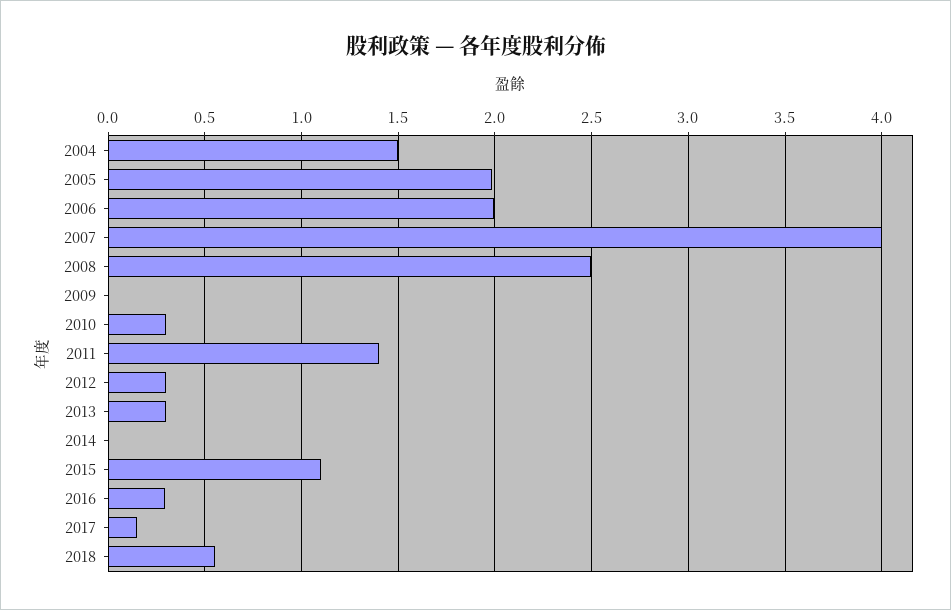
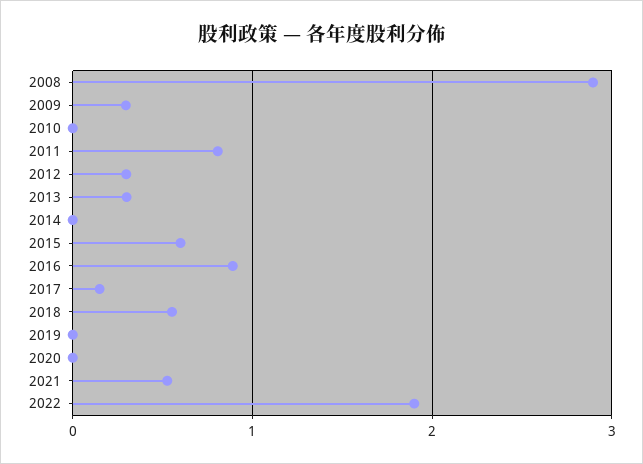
2004: 1.5 -> none
2005: 2 -> none
2006: 2 -> none
2007: 4 -> none
2008: 2.5 -> 2.9
2009: 0 -> 0.3
2010: 0.3 -> 0
2011: 1.4 -> 0.8
2015: 1.1 -> 0.6
2016: 0.3 -> 0.9
2019: none -> 0
2020: none -> 0
2021: none -> 0.5
2022: none -> 1.9

